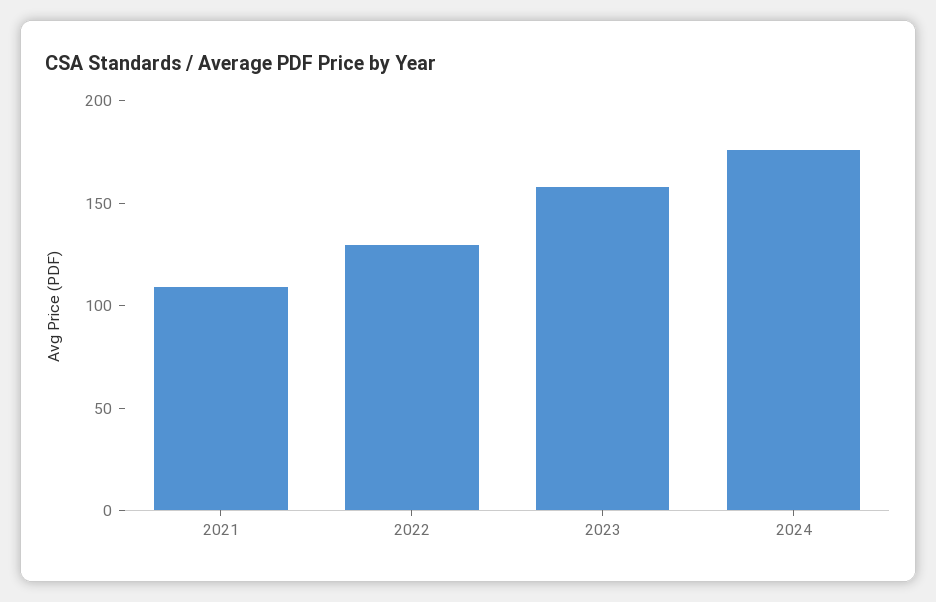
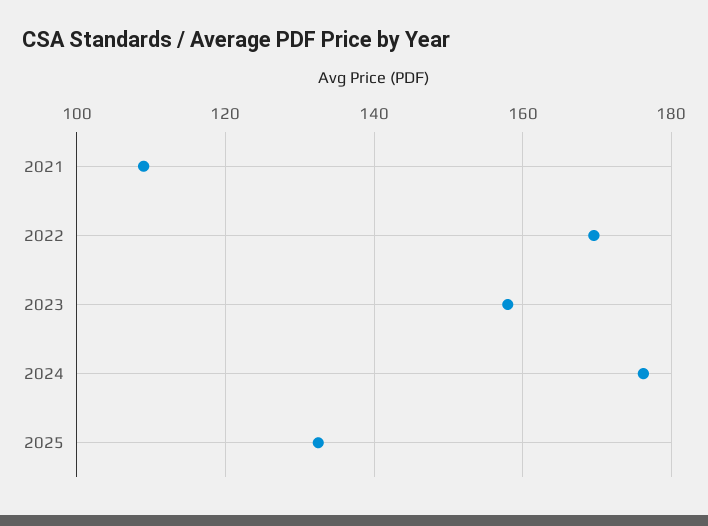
2022: 130 -> 170
2025: none -> 132

